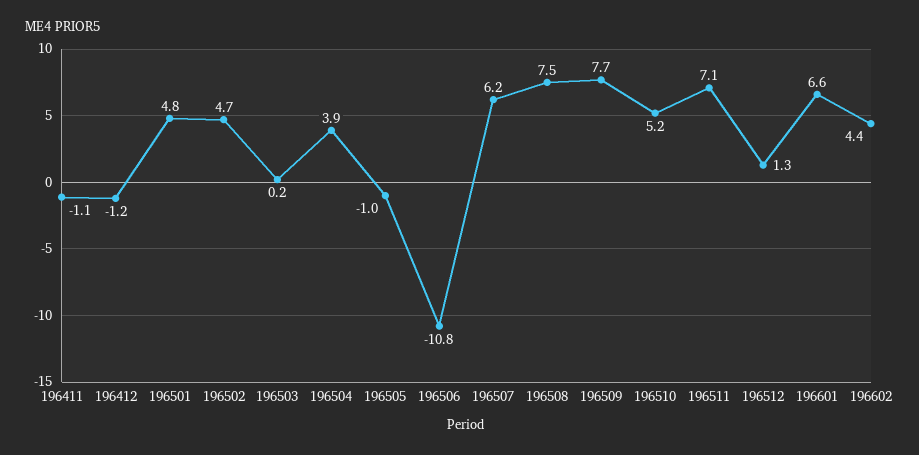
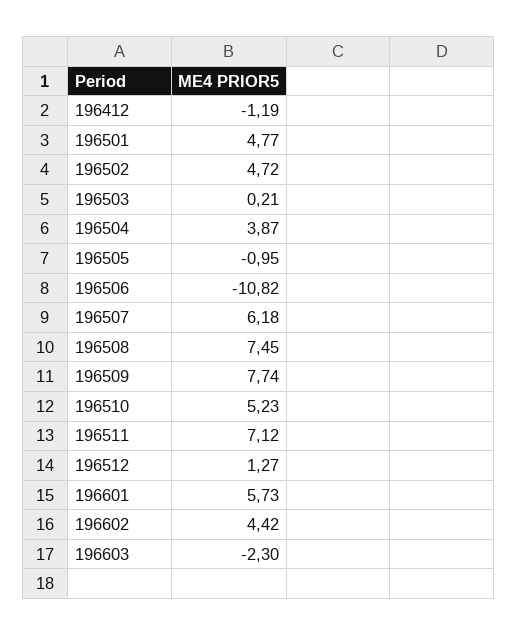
196411: -1.1 -> none
196601: 6.6 -> 5.73
196603: none -> -2.3

